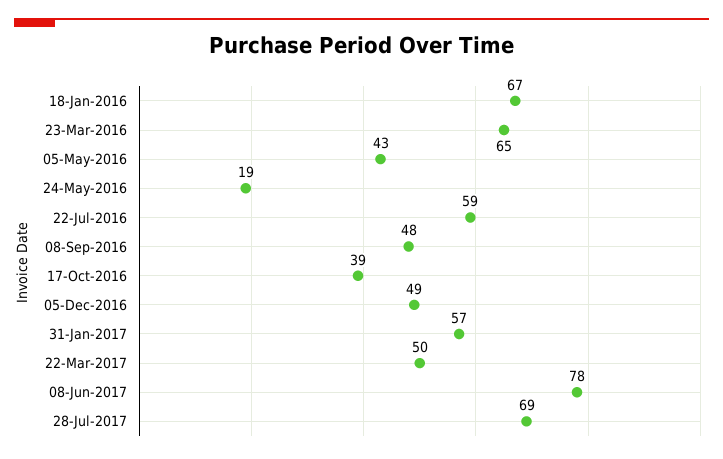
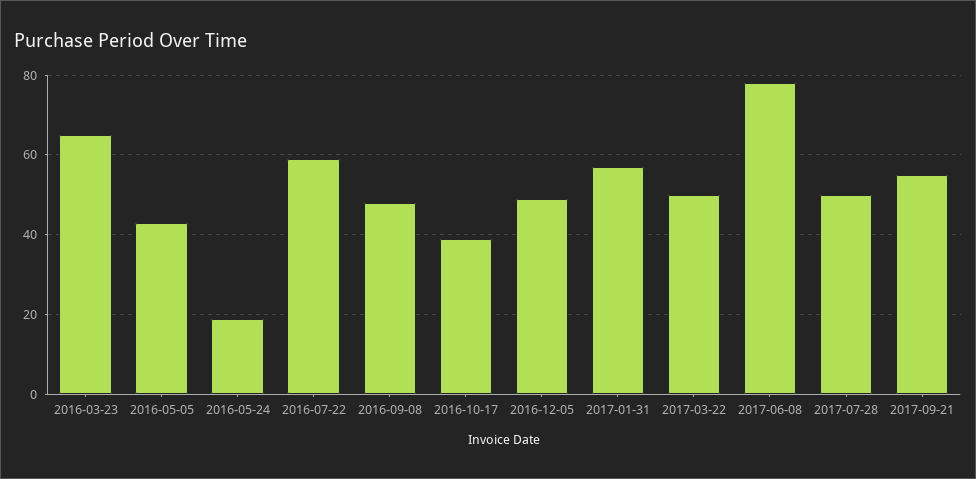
18-Jan-2016: 67 -> none
28-Jul-2017: 69 -> 50
2017-09-21: none -> 55

